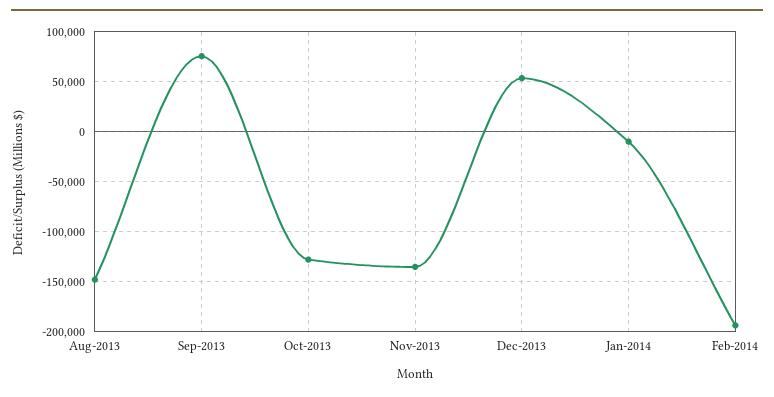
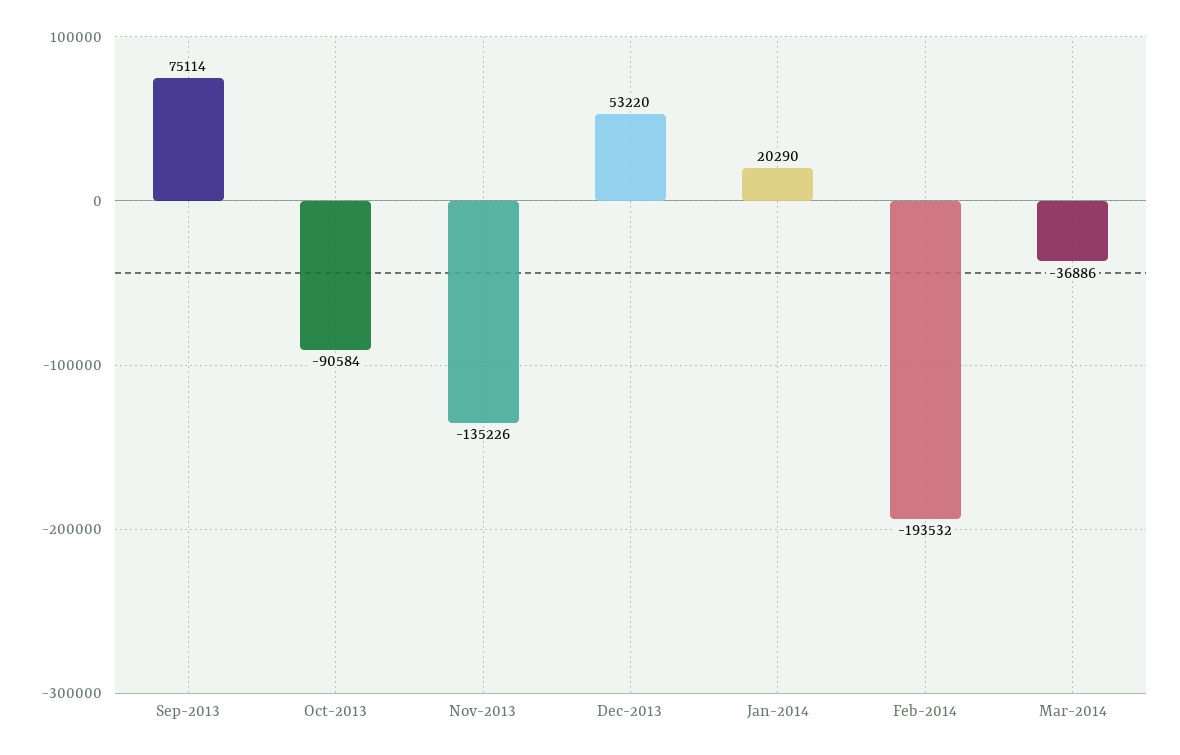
Aug-2013: -150000 -> none
Oct-2013: -130000 -> -90584
Jan-2014: -10000 -> 20290
Mar-2014: none -> -36886

